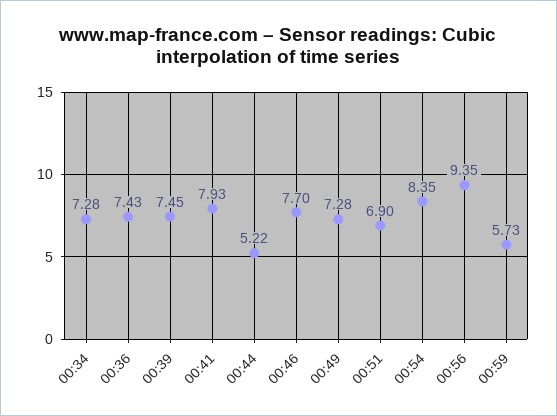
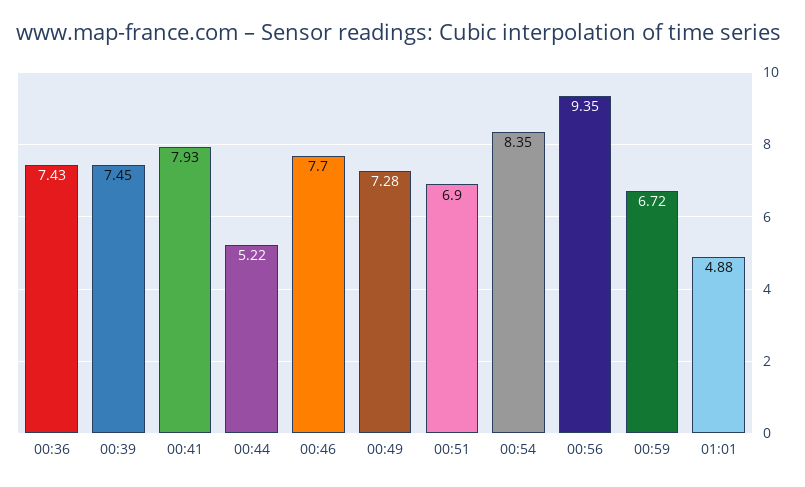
00:34: 7.28 -> none
00:59: 5.73 -> 6.72
01:01: none -> 4.88

